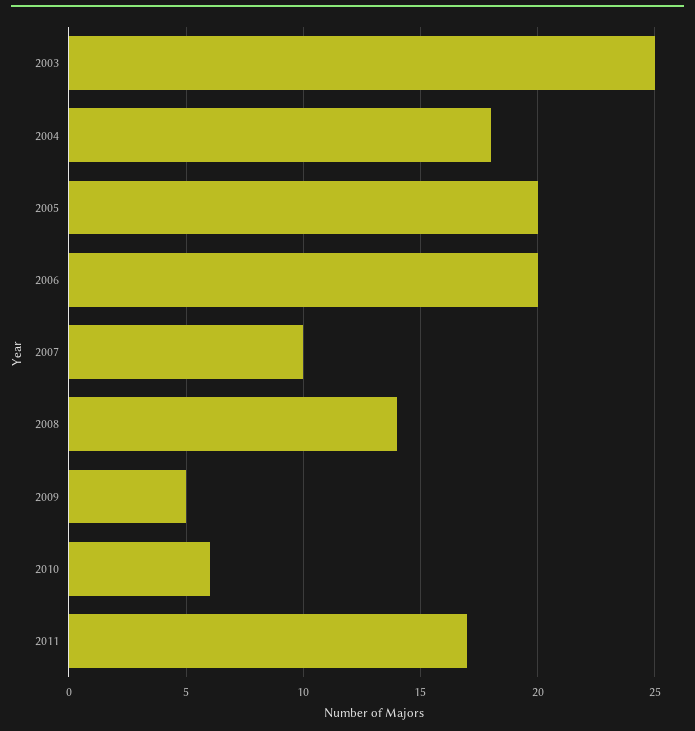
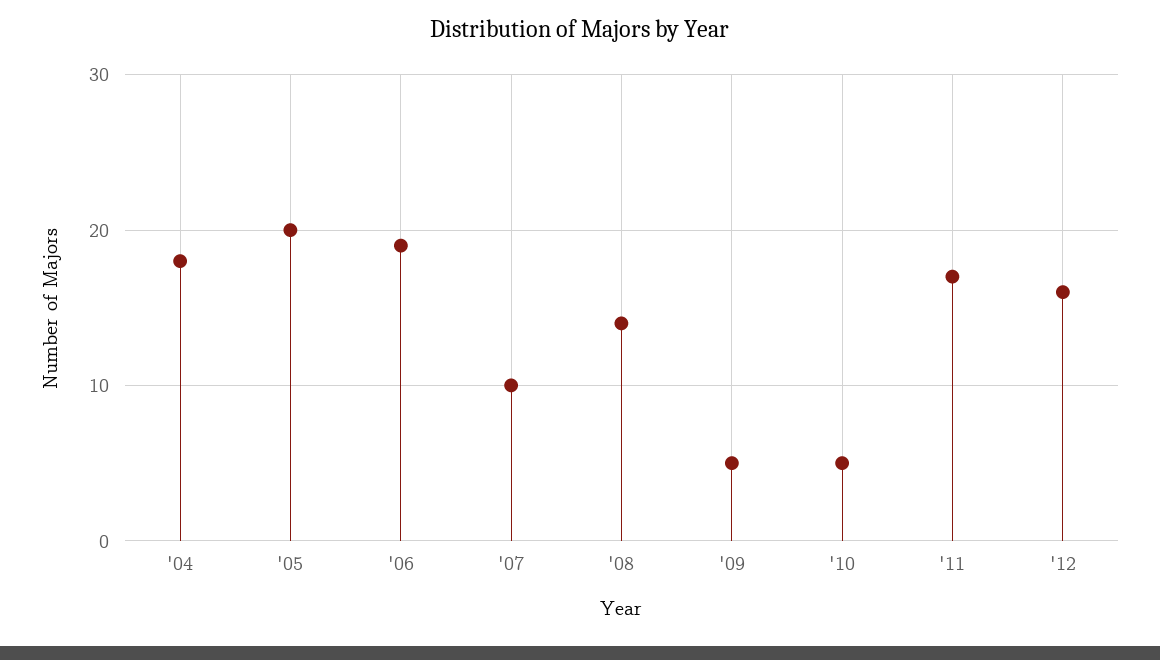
2003: 25 -> none
2006: 20 -> 19
2010: 6 -> 5
'12: none -> 16

